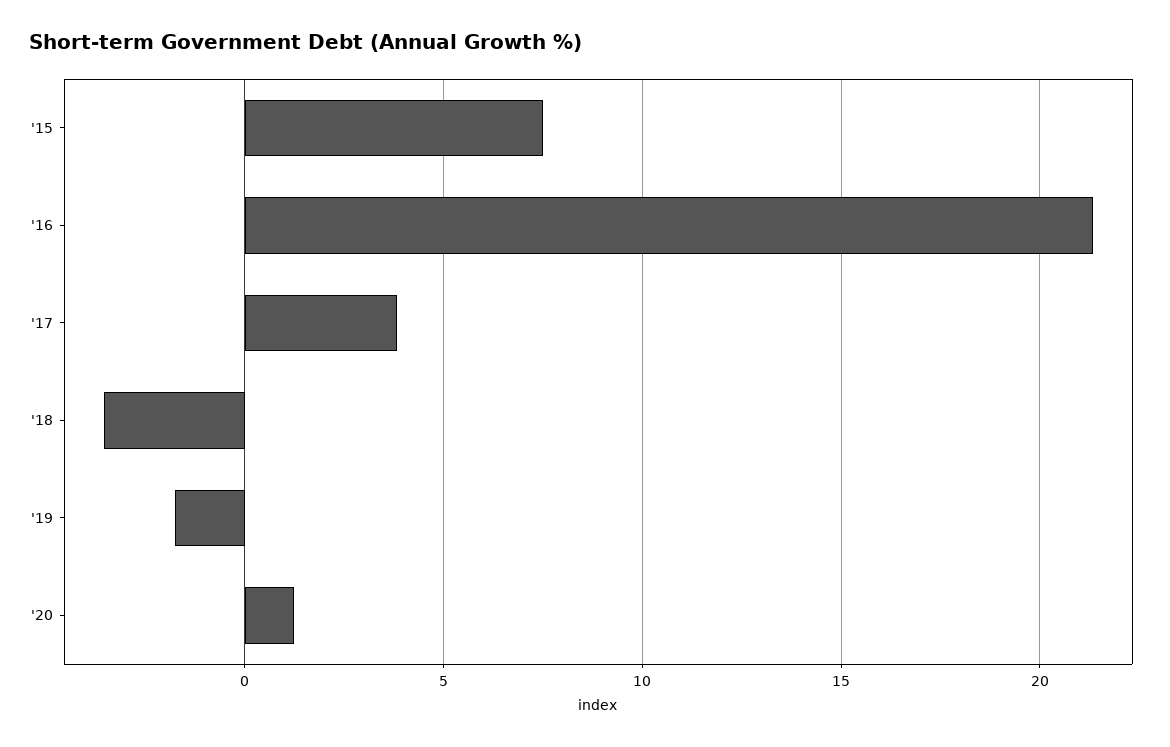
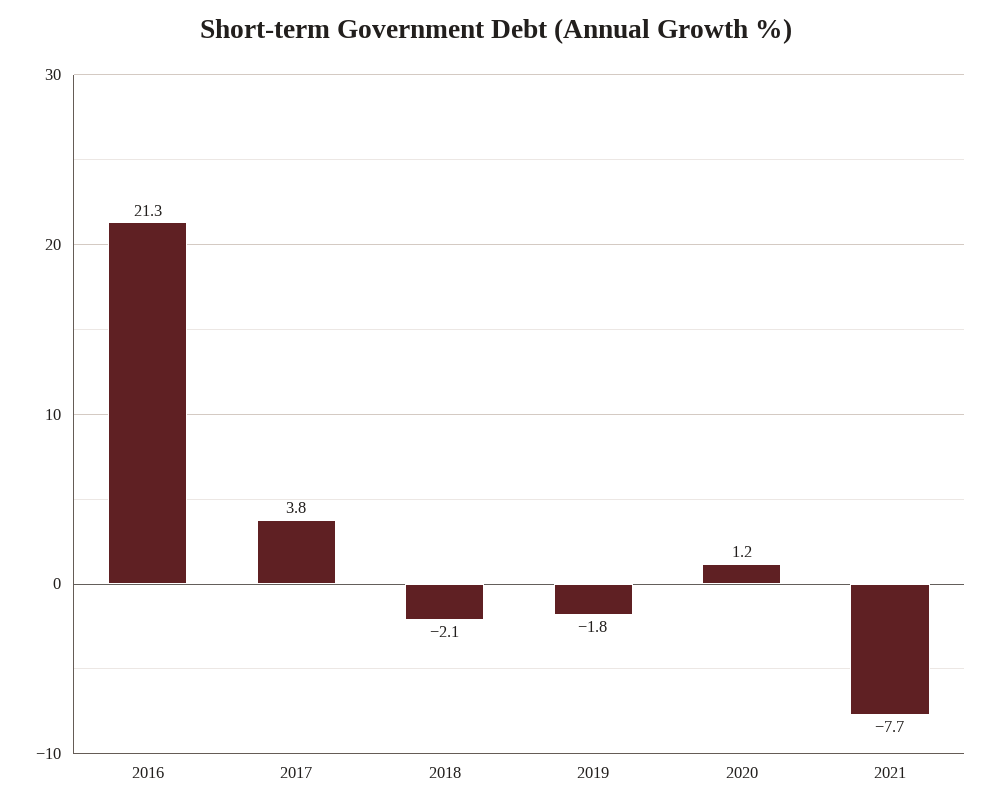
'15: 7.5 -> none
'18: -3.5 -> -2.1
2021: none -> -7.7

